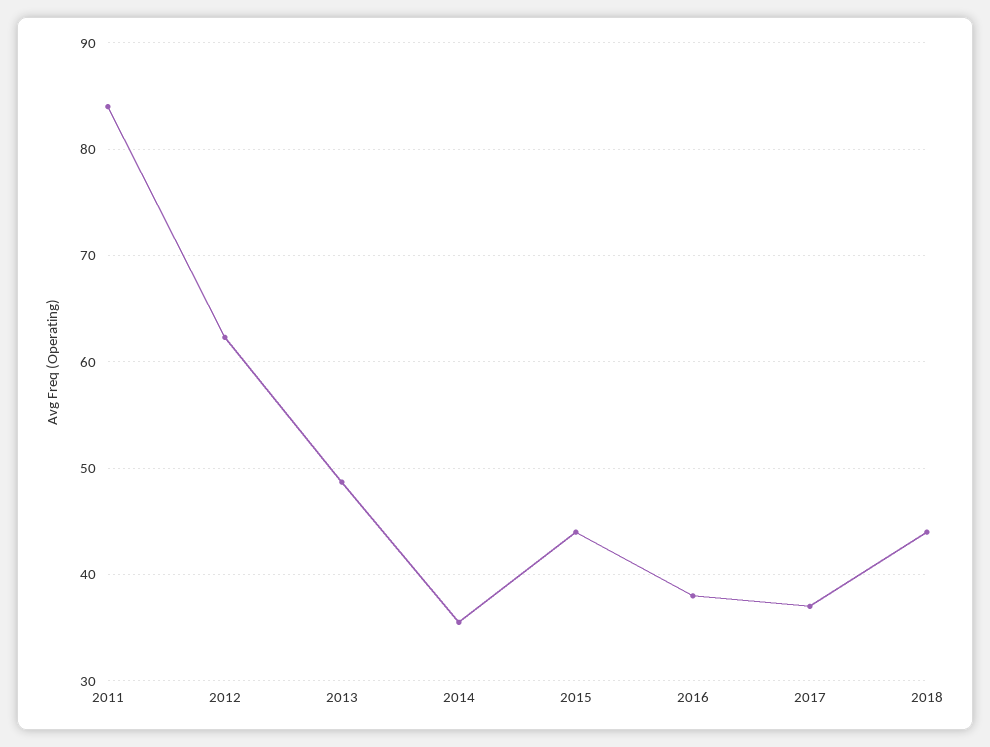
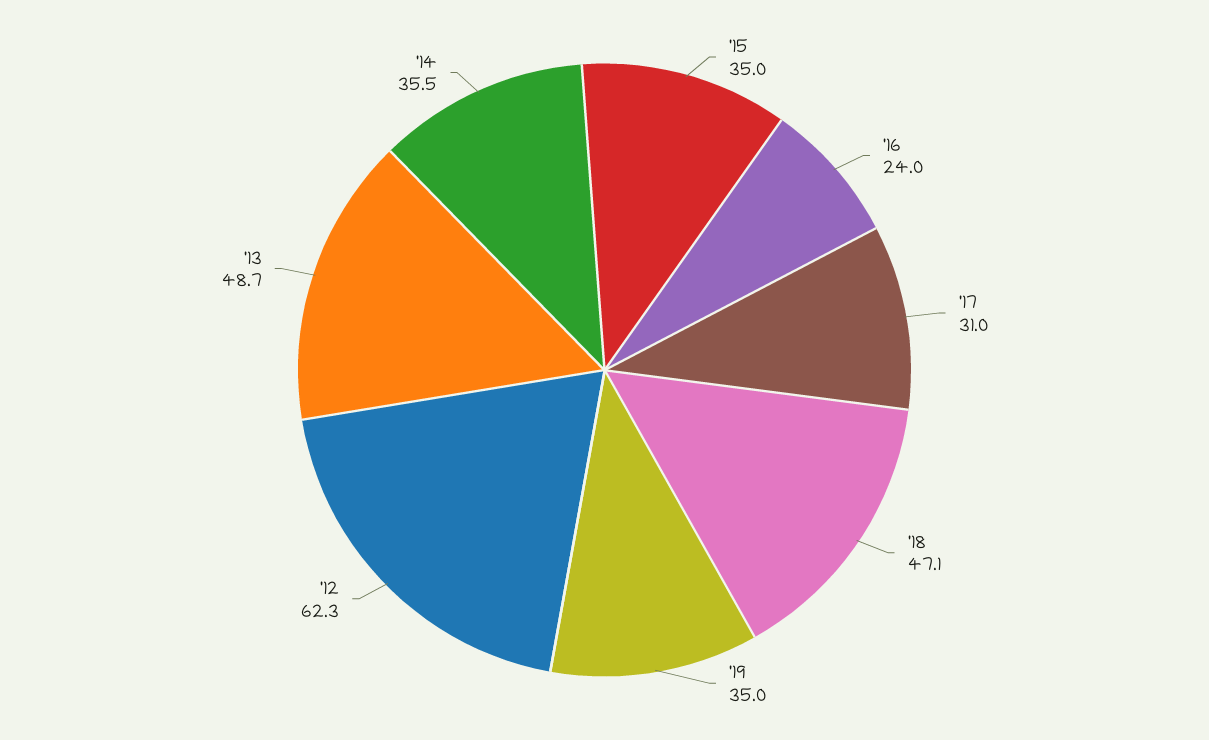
2011: 84 -> none
2015: 44 -> 35
2016: 38 -> 24
2017: 37 -> 31
2018: 44 -> 47.1
'19: none -> 35

